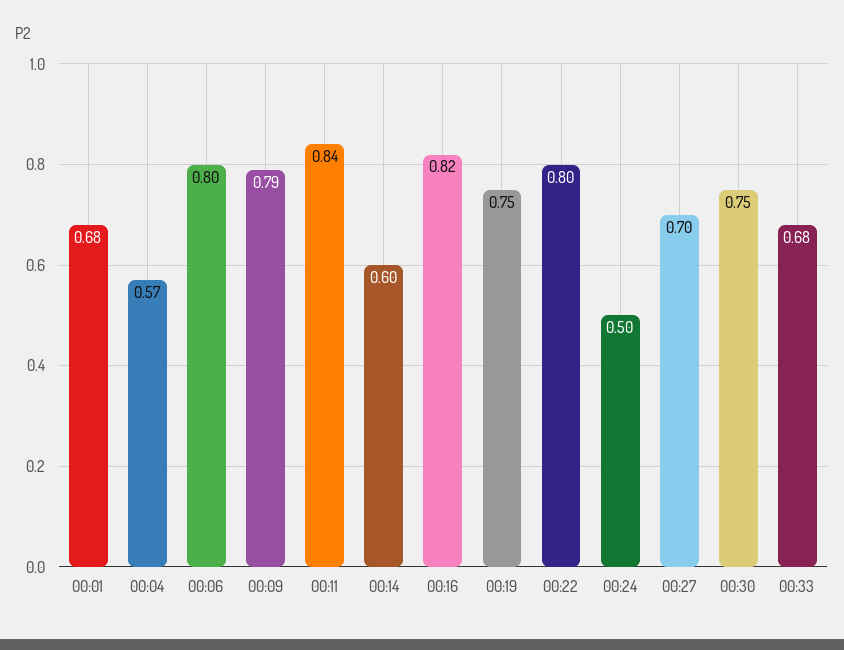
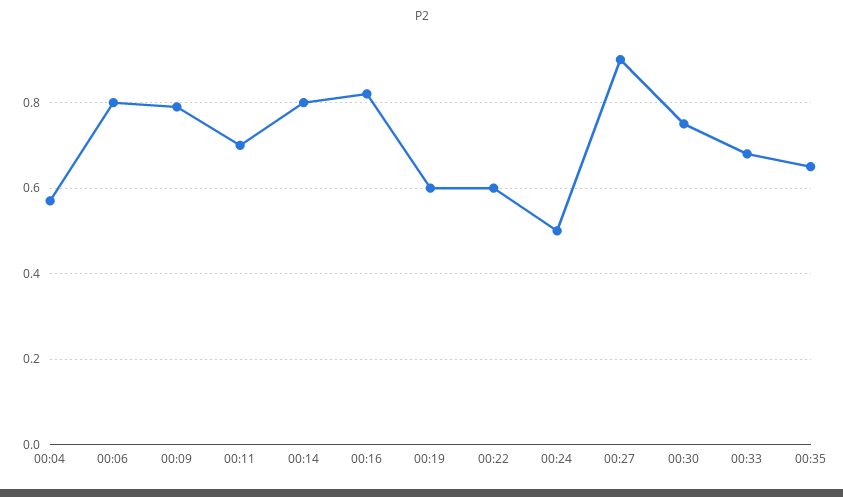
00:01: 0.68 -> none
00:11: 0.84 -> 0.7
00:14: 0.6 -> 0.8
00:19: 0.75 -> 0.6
00:22: 0.8 -> 0.6
00:27: 0.7 -> 0.9
00:35: none -> 0.65

